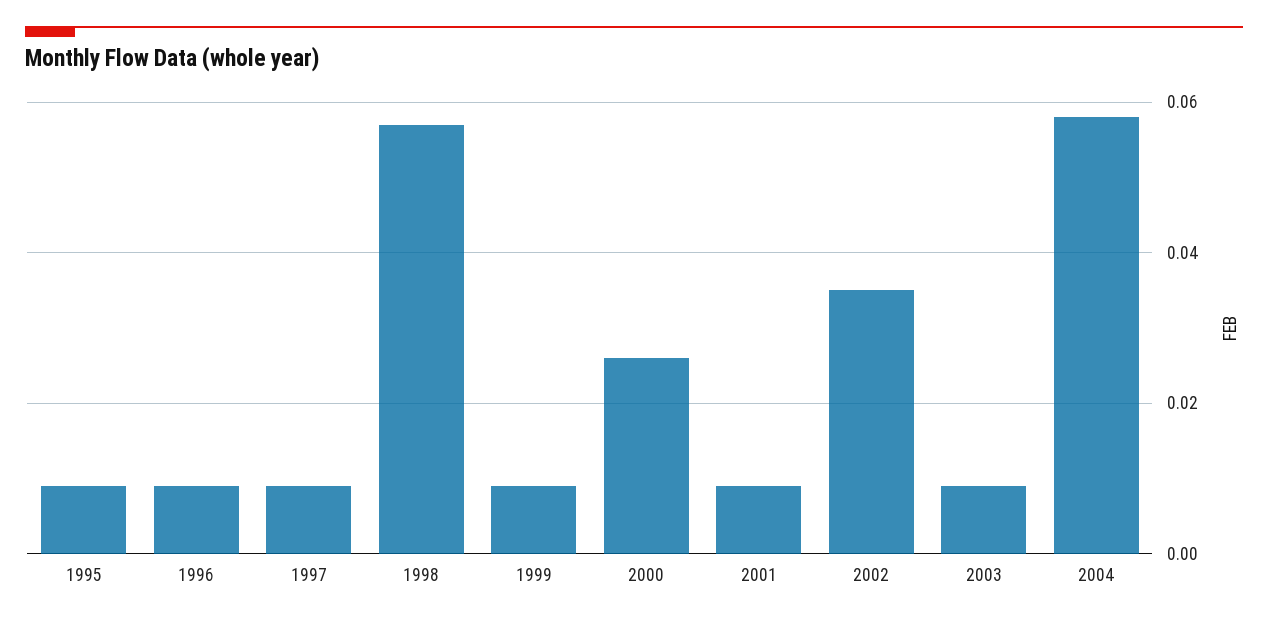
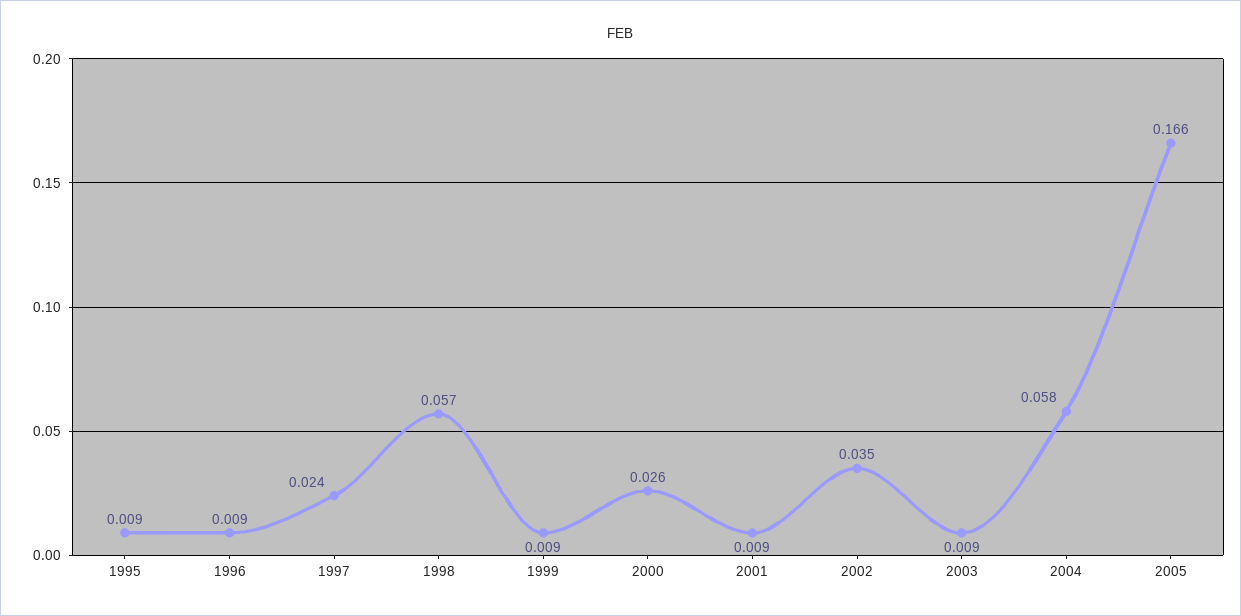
1997: 0.01 -> 0.024
2005: none -> 0.166

